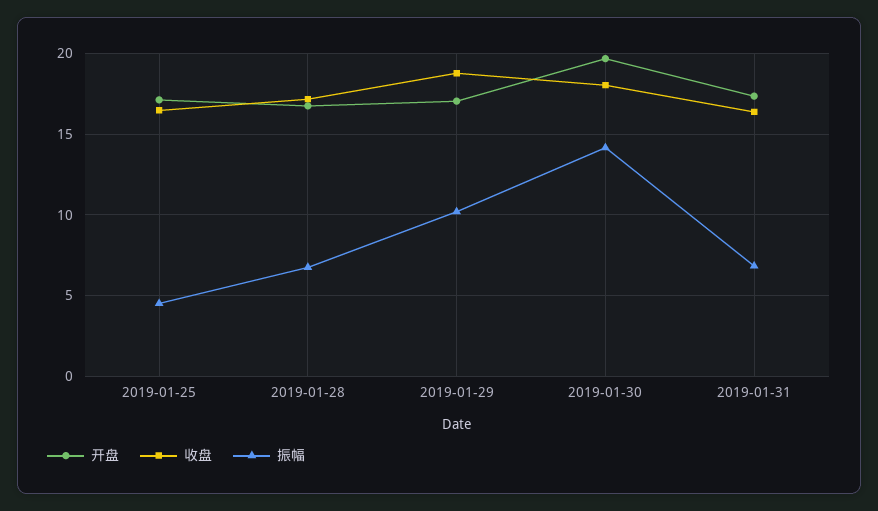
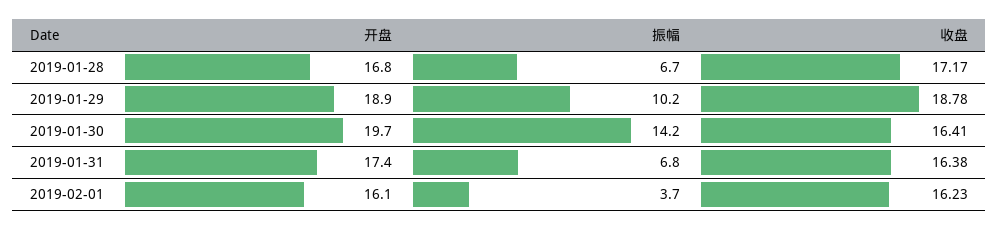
开盘, 2019-01-25: 17 -> none
收盘, 2019-01-25: 16.5 -> none
振幅, 2019-01-25: 4.5 -> none
开盘, 2019-01-29: 17 -> 18.9
收盘, 2019-01-30: 18 -> 16.41
开盘, 2019-02-01: none -> 16.1
振幅, 2019-02-01: none -> 3.7
收盘, 2019-02-01: none -> 16.23

